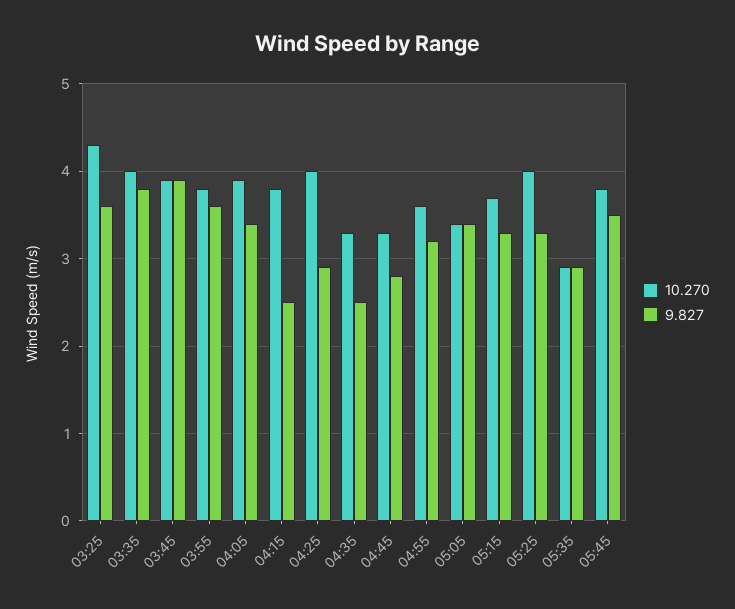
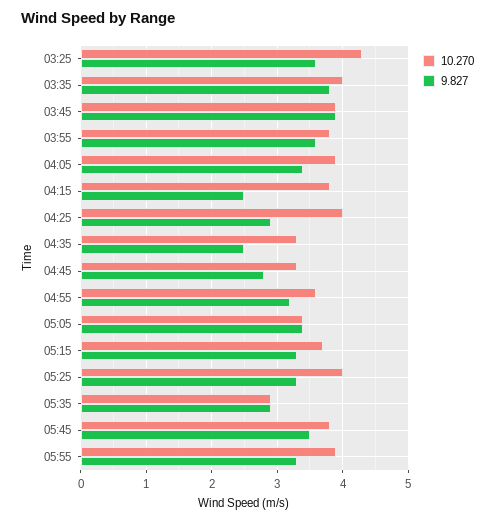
10.270, 05:55: none -> 3.9
9.827, 05:55: none -> 3.3

